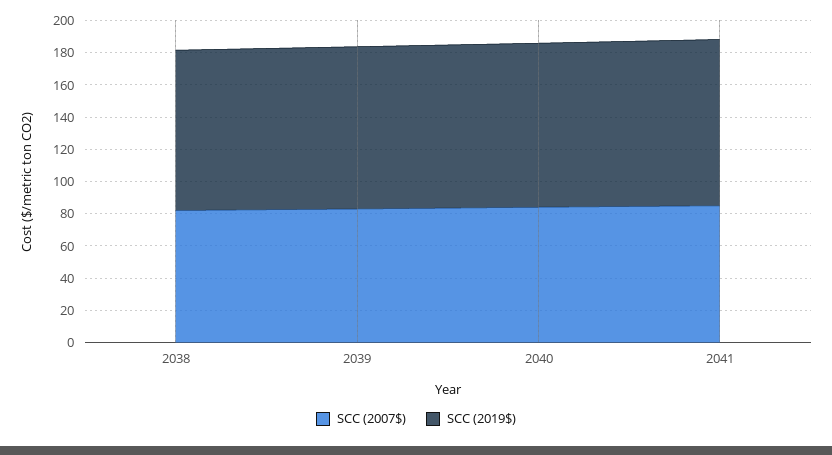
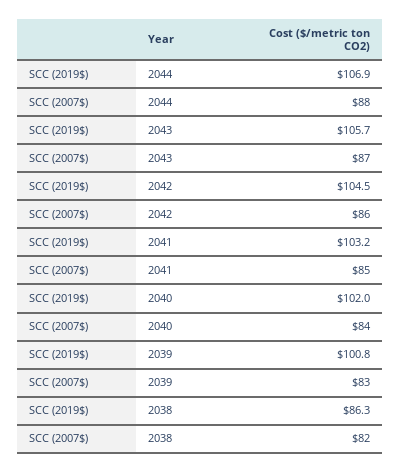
SCC (2019$), 2038: 100 -> 86.3
SCC (2019$), 2044: none -> 106.9
SCC (2007$), 2044: none -> 88
SCC (2019$), 2043: none -> 105.7
SCC (2007$), 2043: none -> 87
SCC (2019$), 2042: none -> 104.5
SCC (2007$), 2042: none -> 86

